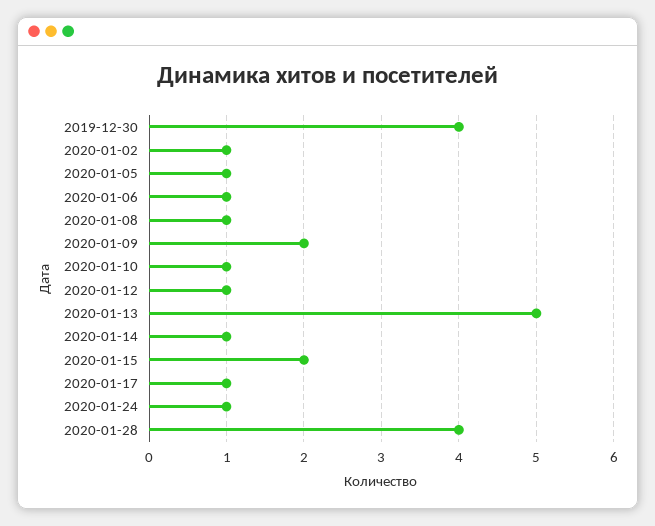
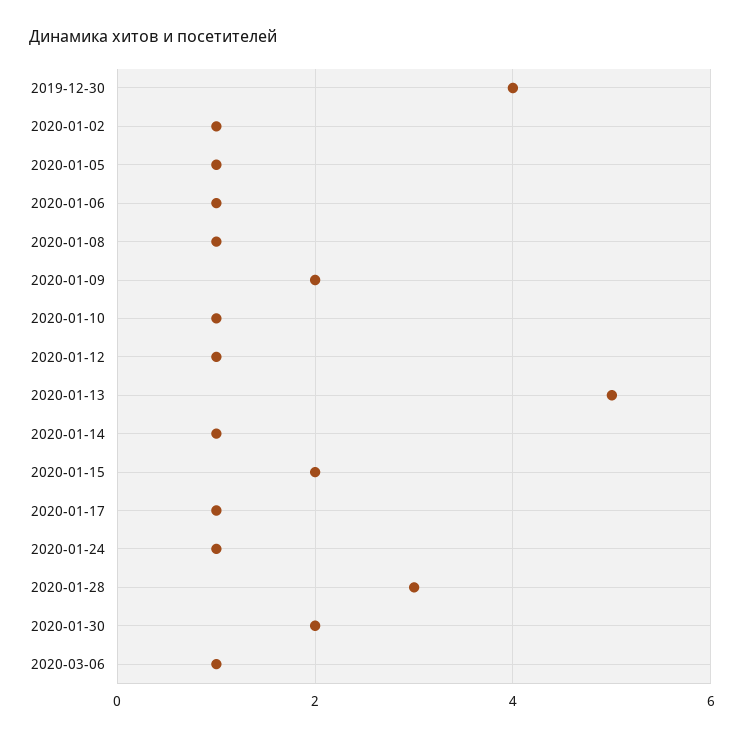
2020-01-28: 4 -> 3
2020-01-30: none -> 2
2020-03-06: none -> 1

